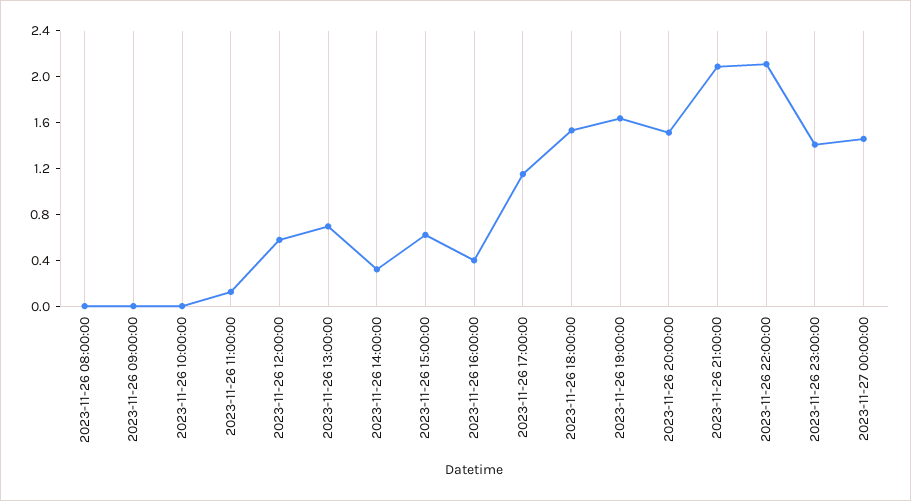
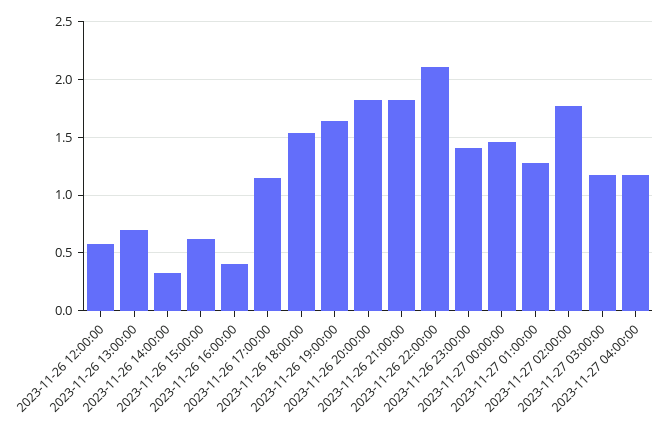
2023-11-26 08:00:00: 0 -> none
2023-11-26 09:00:00: 0 -> none
2023-11-26 10:00:00: 0 -> none
2023-11-26 11:00:00: 0.1 -> none
2023-11-26 20:00:00: 1.5 -> 1.8
2023-11-26 21:00:00: 2.1 -> 1.8
2023-11-27 01:00:00: none -> 1.3
2023-11-27 02:00:00: none -> 1.8
2023-11-27 03:00:00: none -> 1.2
2023-11-27 04:00:00: none -> 1.2

